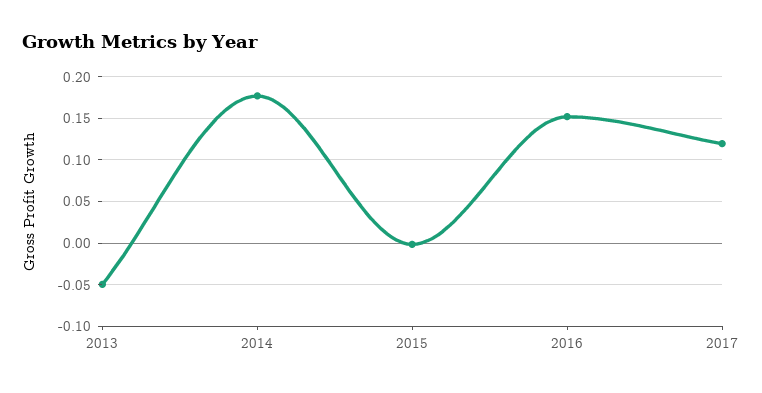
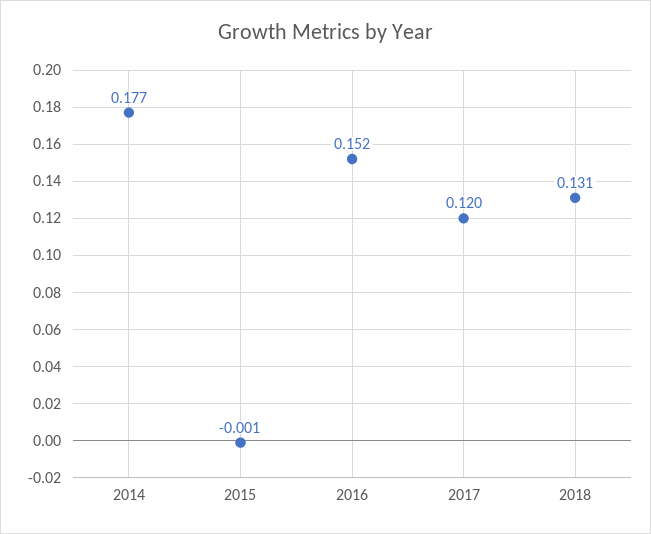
2013: -0.05 -> none
2018: none -> 0.131

